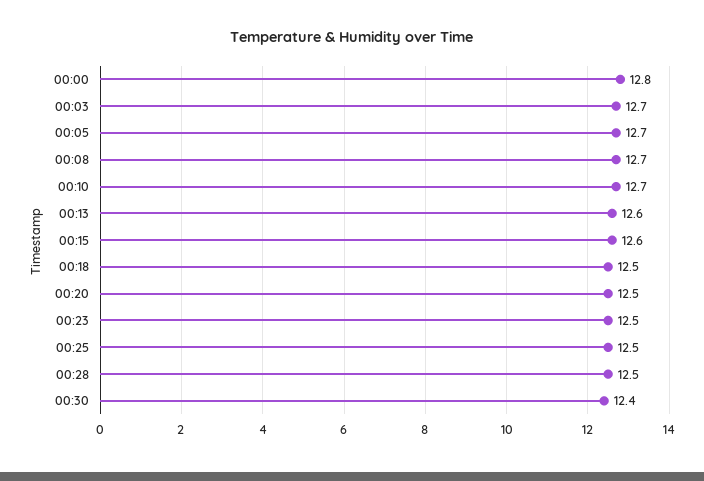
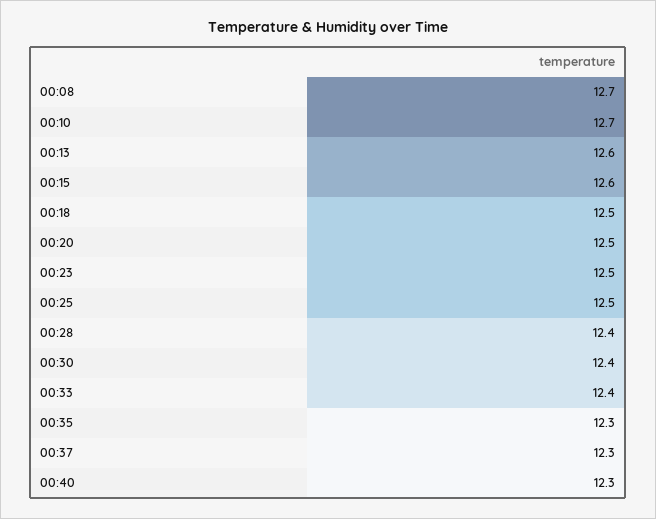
00:00: 12.8 -> none
00:03: 12.7 -> none
00:05: 12.7 -> none
00:28: 12.5 -> 12.4
00:33: none -> 12.4
00:35: none -> 12.3
00:37: none -> 12.3
00:40: none -> 12.3

